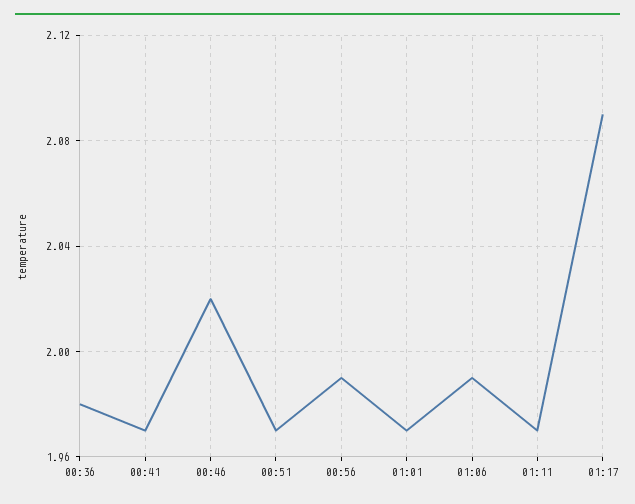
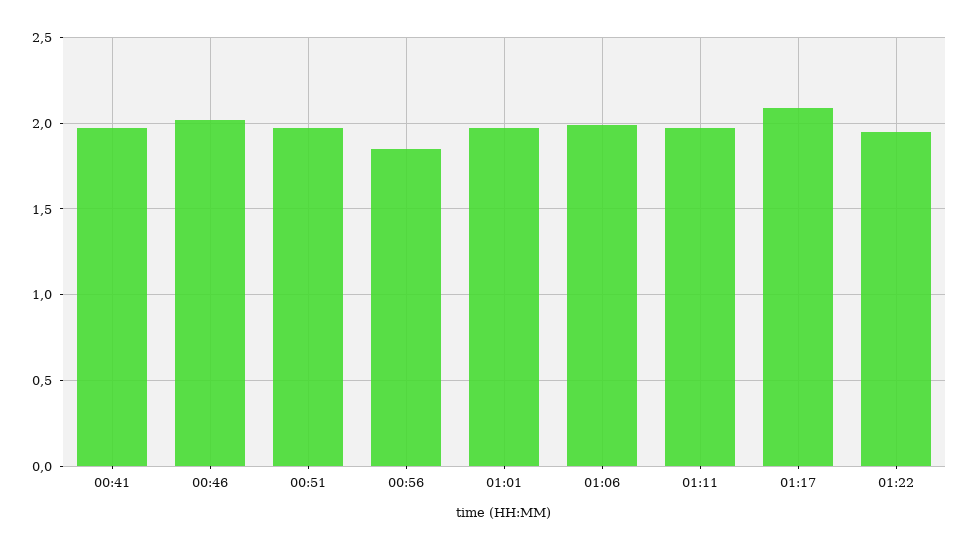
00:36: 1.98 -> none
00:56: 1.99 -> 1.85
01:22: none -> 1.95

